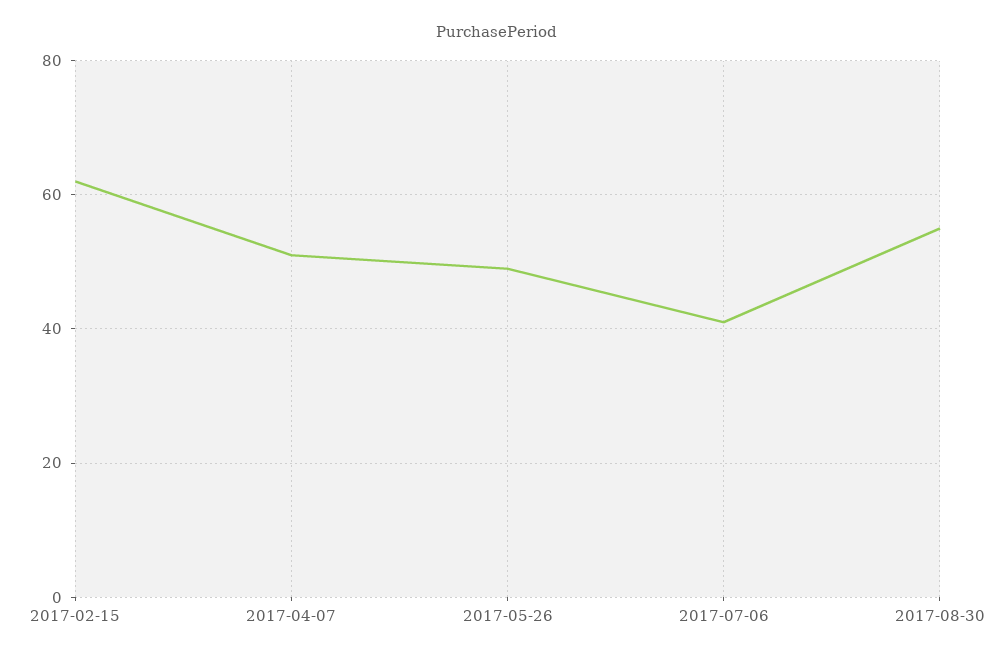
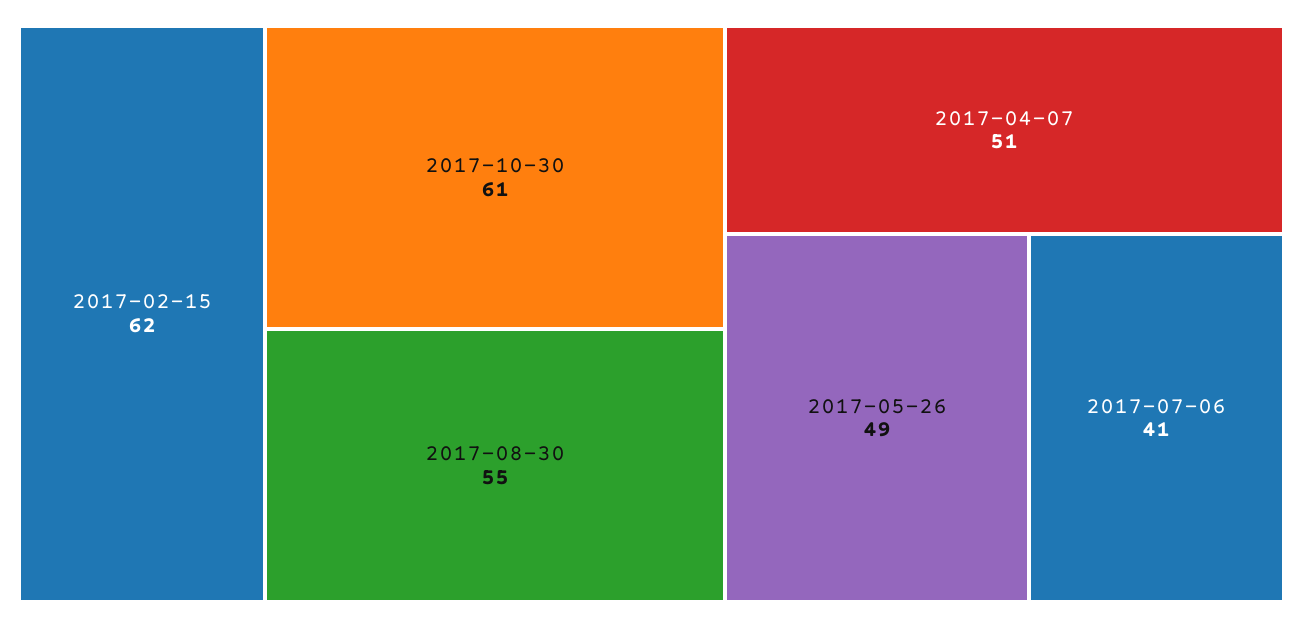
2017-10-30: none -> 61

